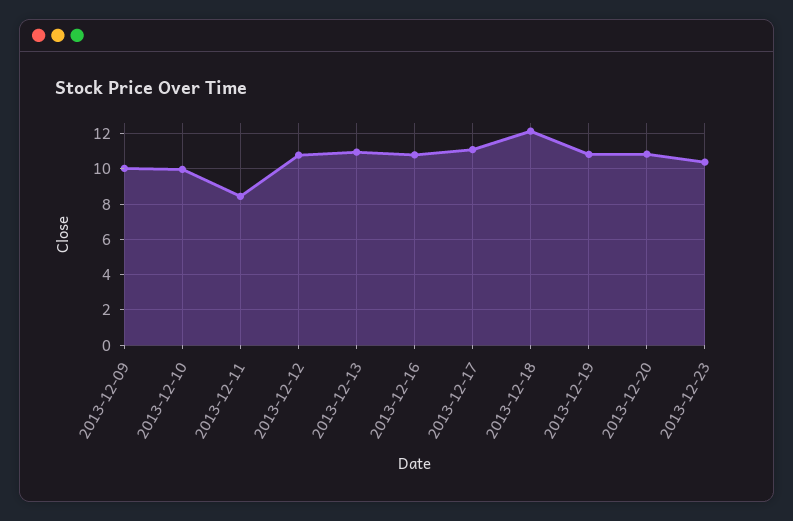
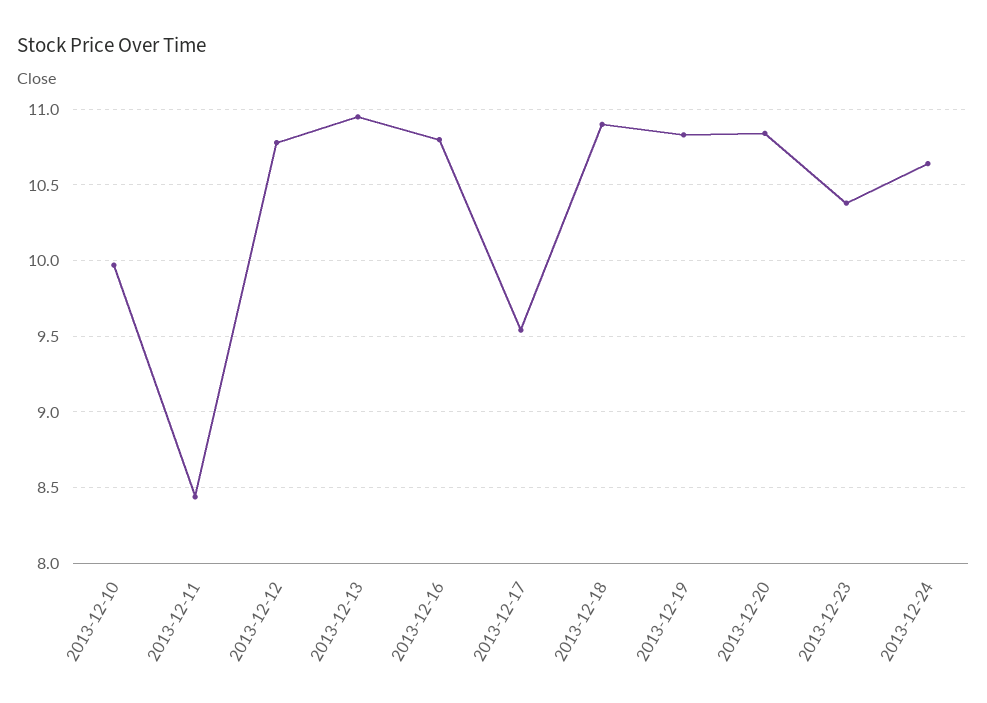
2013-12-09: 10 -> none
2013-12-17: 11 -> 9.55
2013-12-18: 12 -> 10.9
2013-12-24: none -> 10.65

